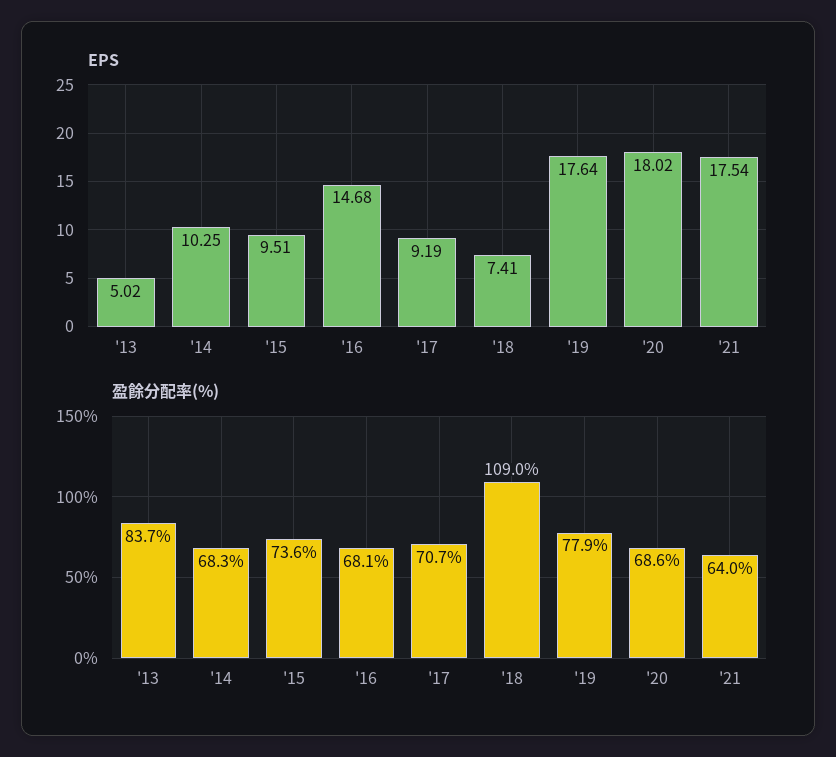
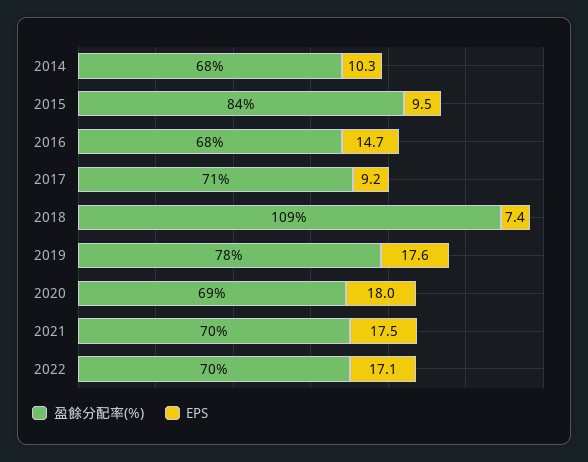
EPS, '13: 5.02 -> none
盈餘分配率(%), '13: 83.7 -> none
盈餘分配率(%), '15: 73.6 -> 84
盈餘分配率(%), '21: 64 -> 70
盈餘分配率(%), 2022: none -> 70
EPS, 2022: none -> 17.1

